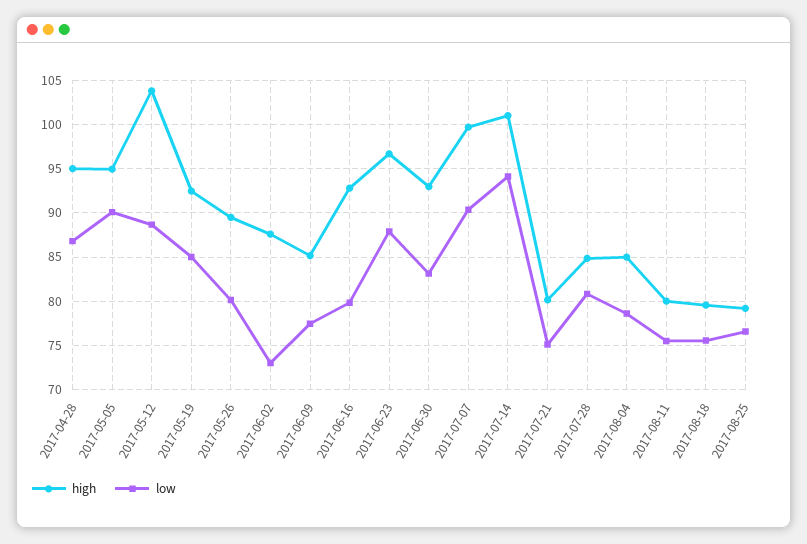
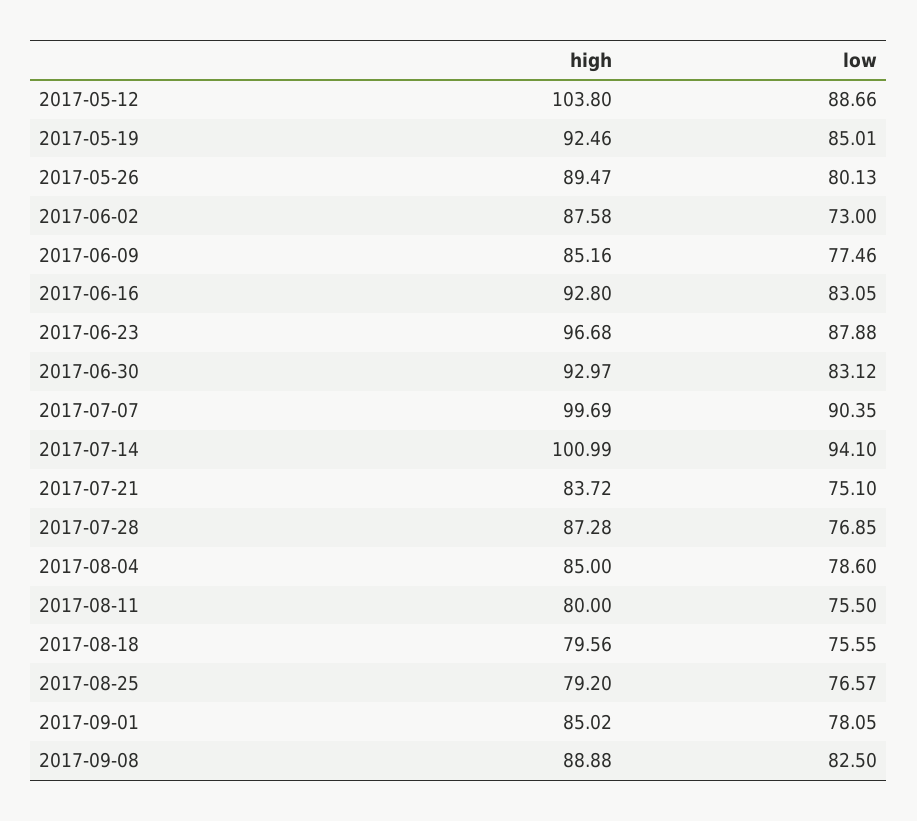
high, 2017-04-28: 95 -> none
low, 2017-04-28: 87 -> none
high, 2017-05-05: 95 -> none
low, 2017-05-05: 90 -> none
low, 2017-06-16: 80 -> 83.05
high, 2017-07-21: 80 -> 83.72
high, 2017-07-28: 85 -> 87.28
low, 2017-07-28: 81 -> 76.85
high, 2017-09-01: none -> 85.02
low, 2017-09-01: none -> 78.05
high, 2017-09-08: none -> 88.88
low, 2017-09-08: none -> 82.5

